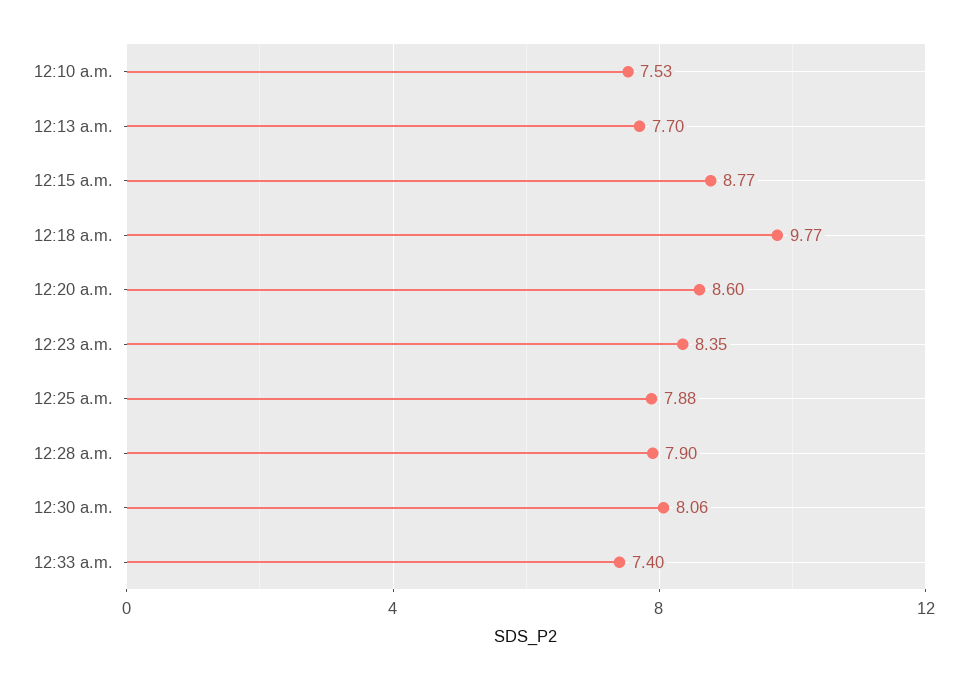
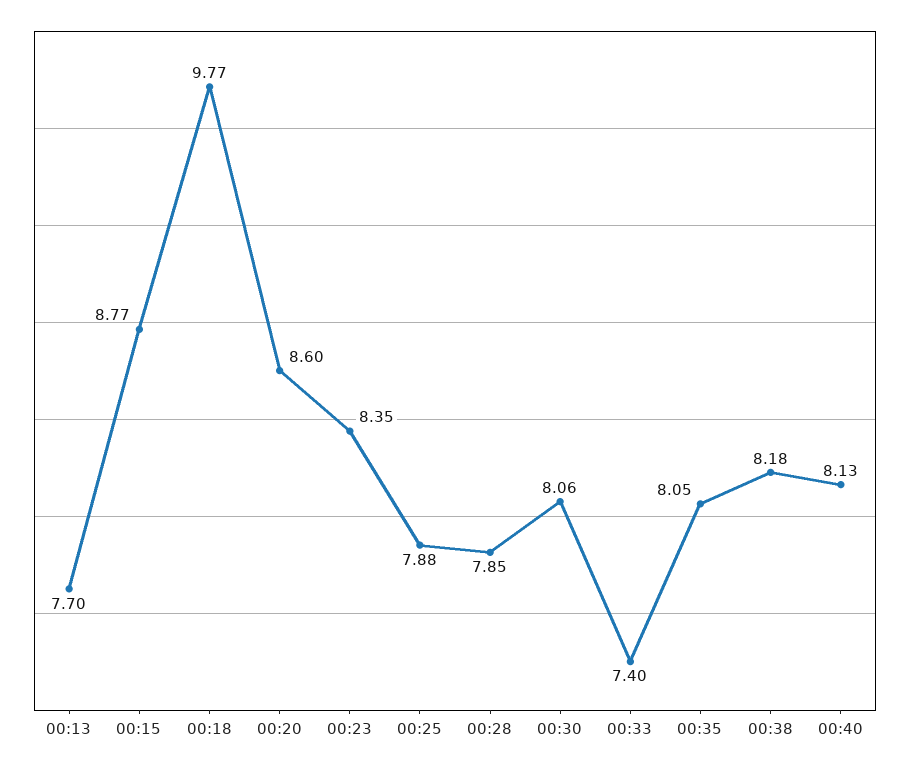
12:10 a.m.: 7.53 -> none
12:28 a.m.: 7.9 -> 7.85
00:35: none -> 8.05
00:38: none -> 8.18
00:40: none -> 8.13

